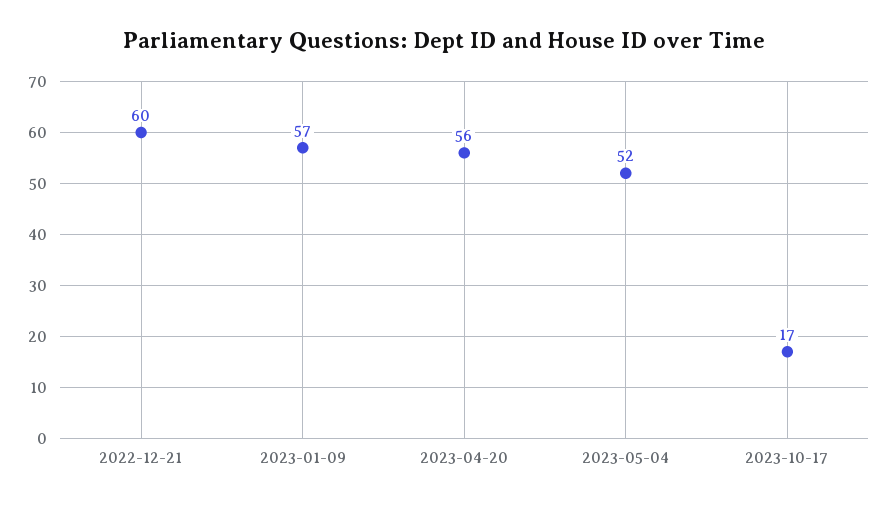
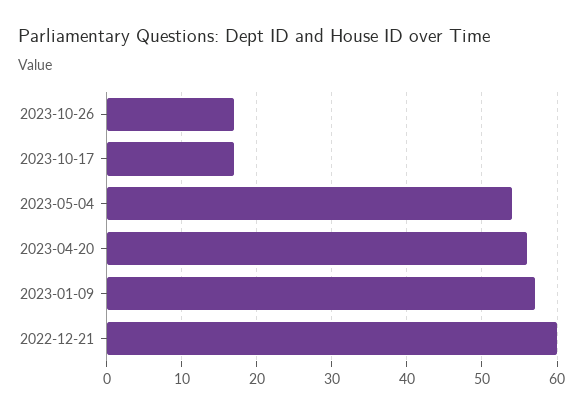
2023-05-04: 52 -> 54
2023-10-26: none -> 17

